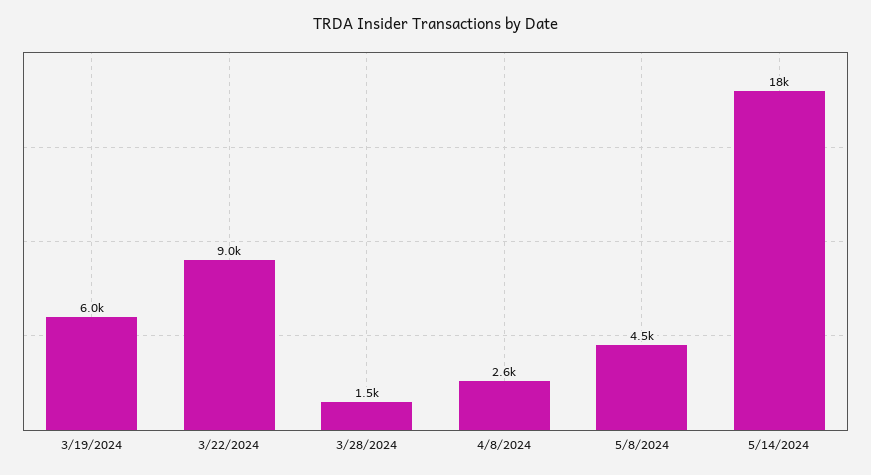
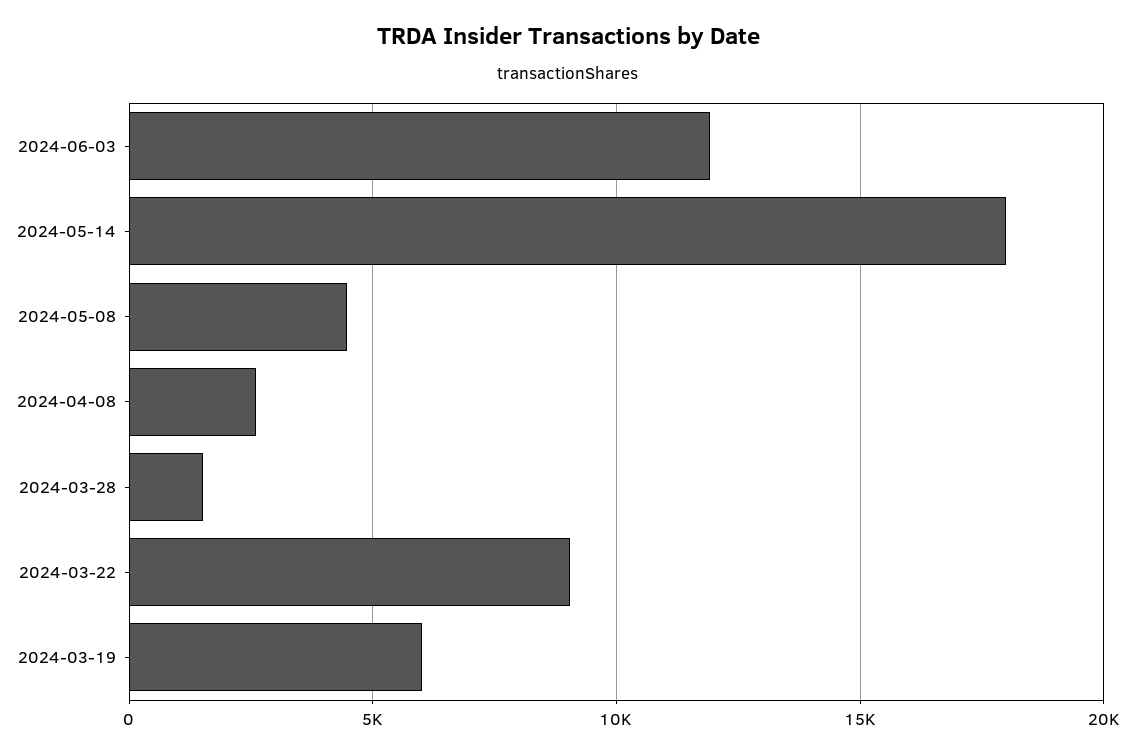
2024-06-03: none -> 12000

